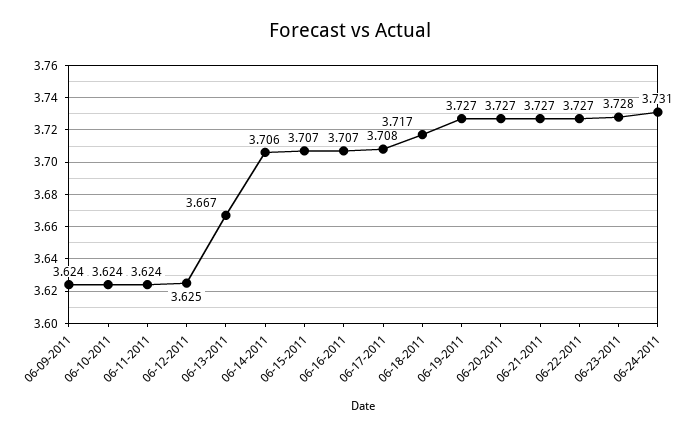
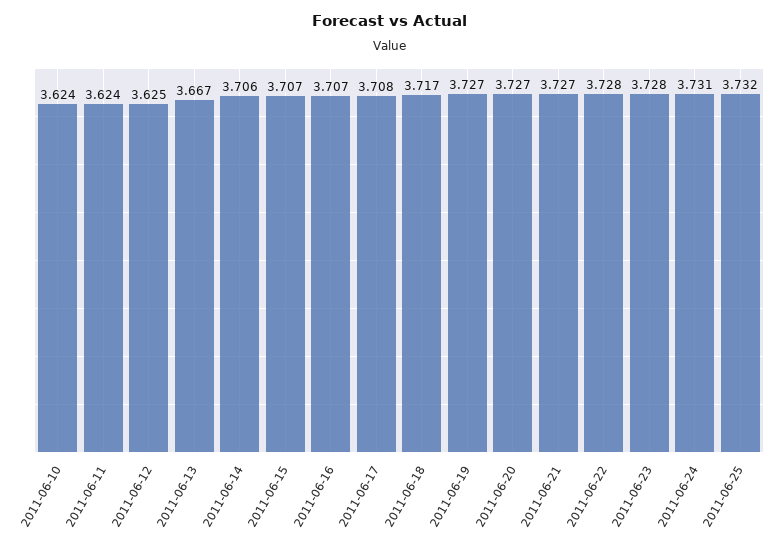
06-09-2011: 3.624 -> none
06-22-2011: 3.727 -> 3.728
2011-06-25: none -> 3.732

